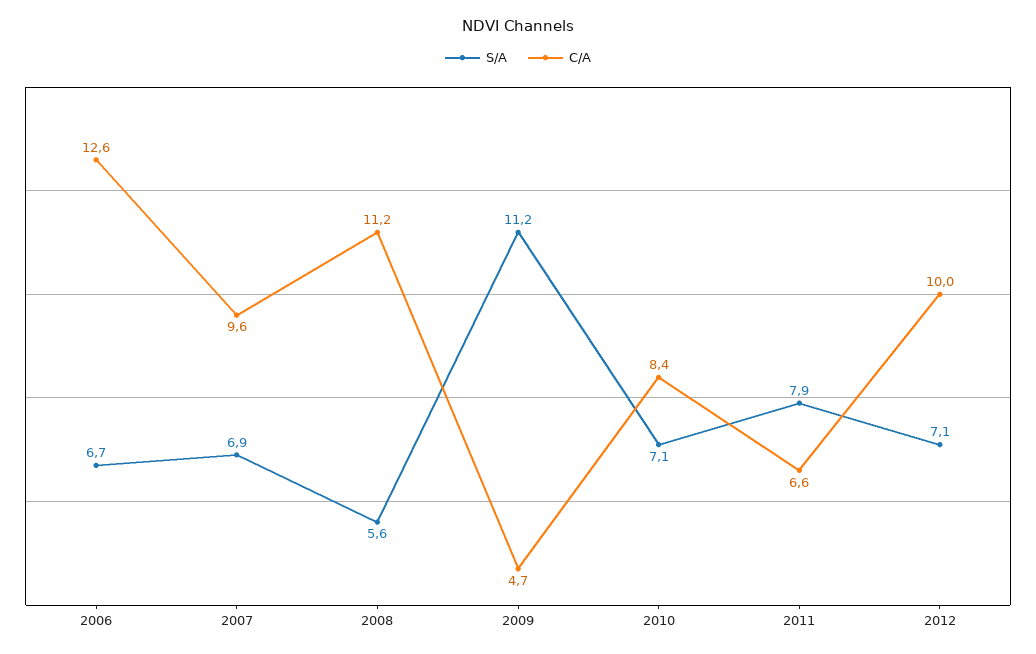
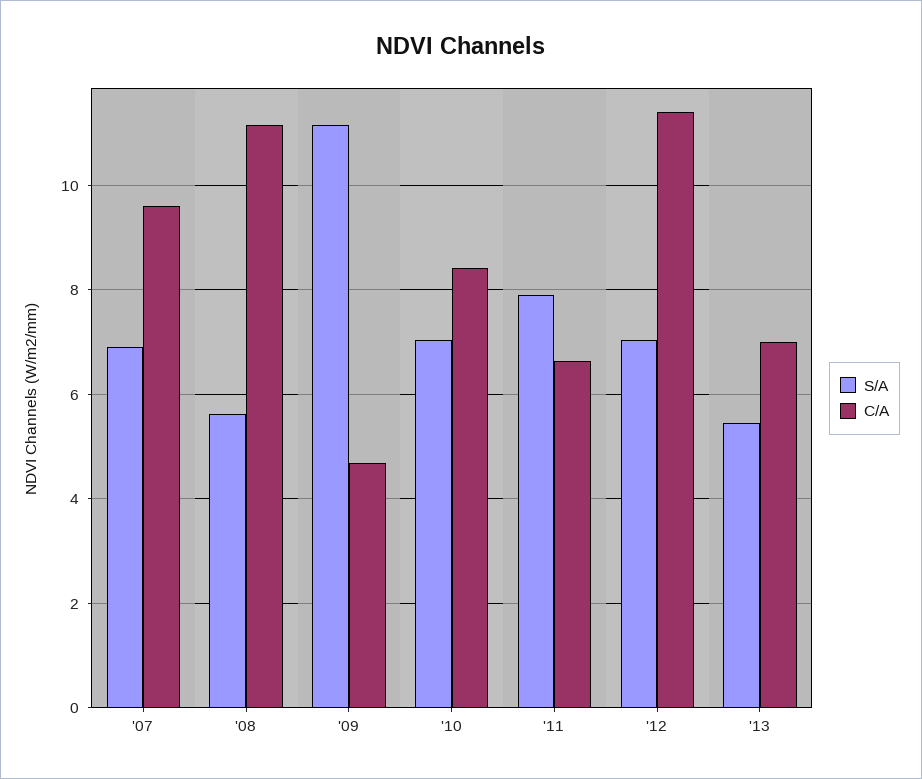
S/A, 2006: 6.7 -> none
C/A, 2006: 12.6 -> none
C/A, 2012: 10 -> 11.4
S/A, '13: none -> 5.4
C/A, '13: none -> 7

